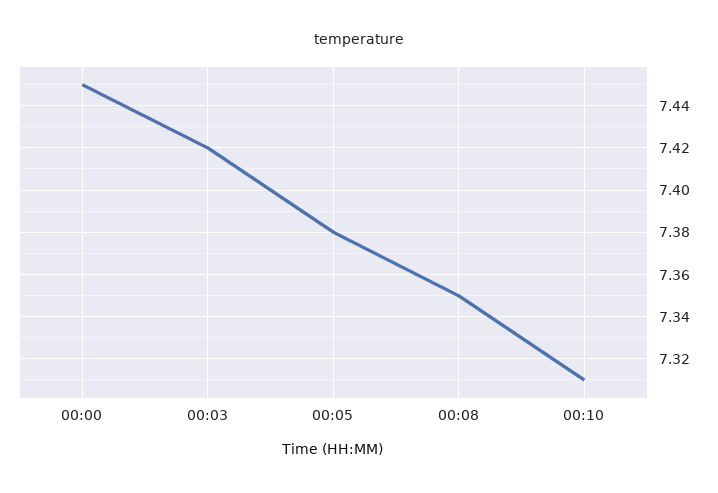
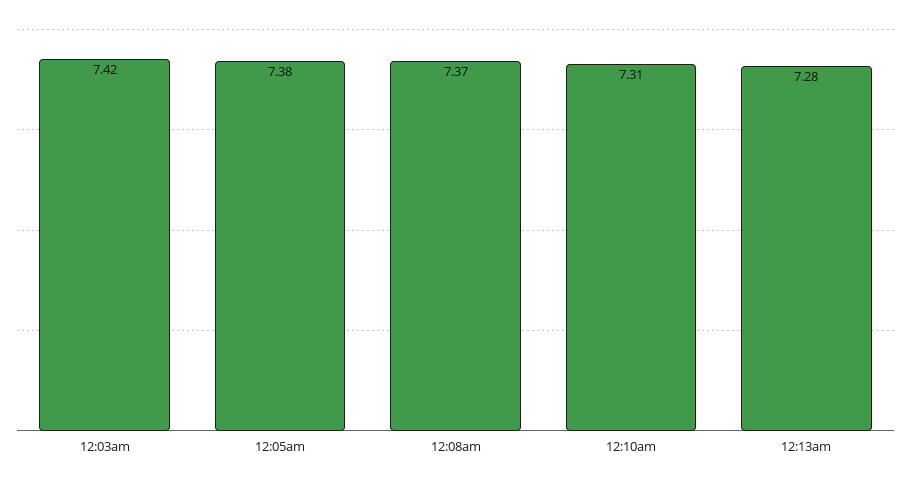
00:00: 7.45 -> none
00:08: 7.35 -> 7.37
12:13am: none -> 7.28

